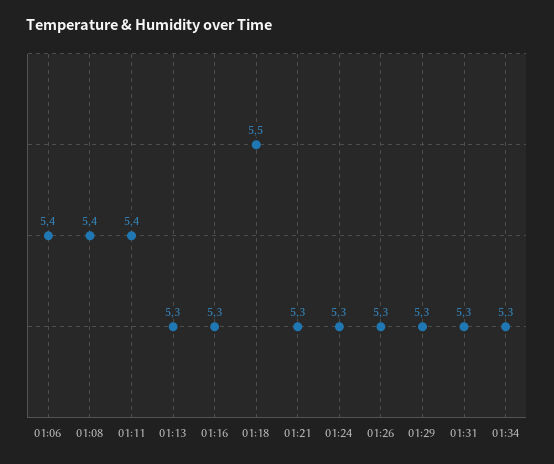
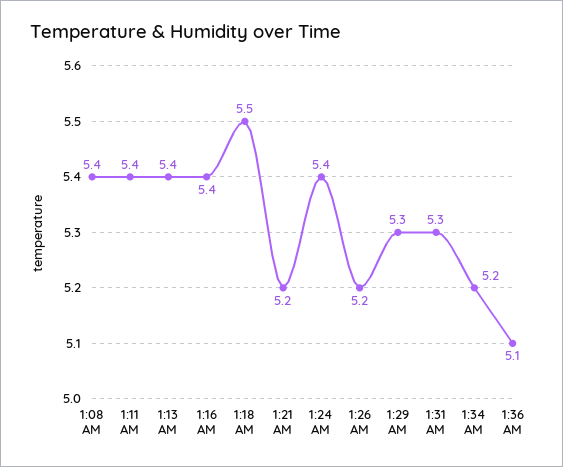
01:06: 5.4 -> none
01:13: 5.3 -> 5.4
01:16: 5.3 -> 5.4
01:21: 5.3 -> 5.2
01:24: 5.3 -> 5.4
01:26: 5.3 -> 5.2
01:34: 5.3 -> 5.2
1:36 AM: none -> 5.1

